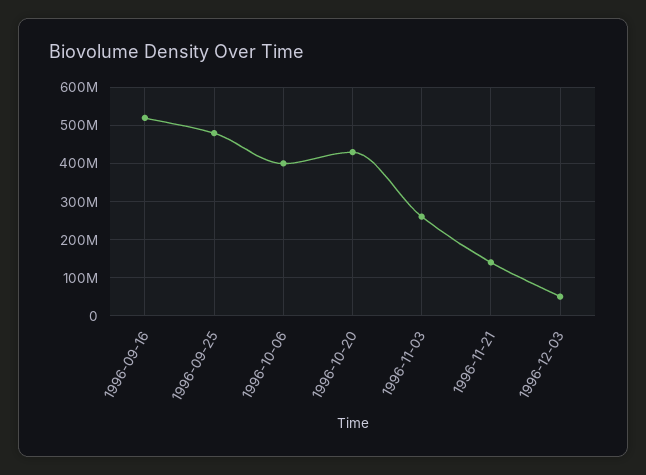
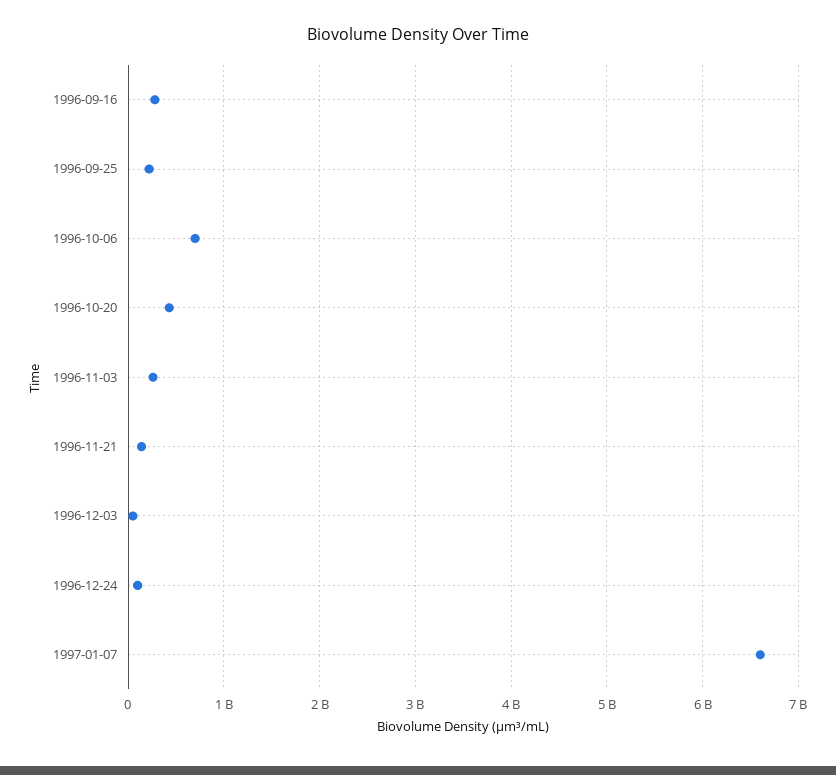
1996-09-16: 520000000 -> 300000000
1996-09-25: 480000000 -> 200000000
1996-10-06: 400000000 -> 700000000
1996-12-24: none -> 100000000
1997-01-07: none -> 6600000000

